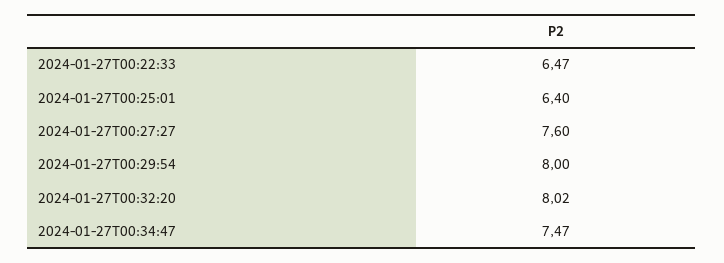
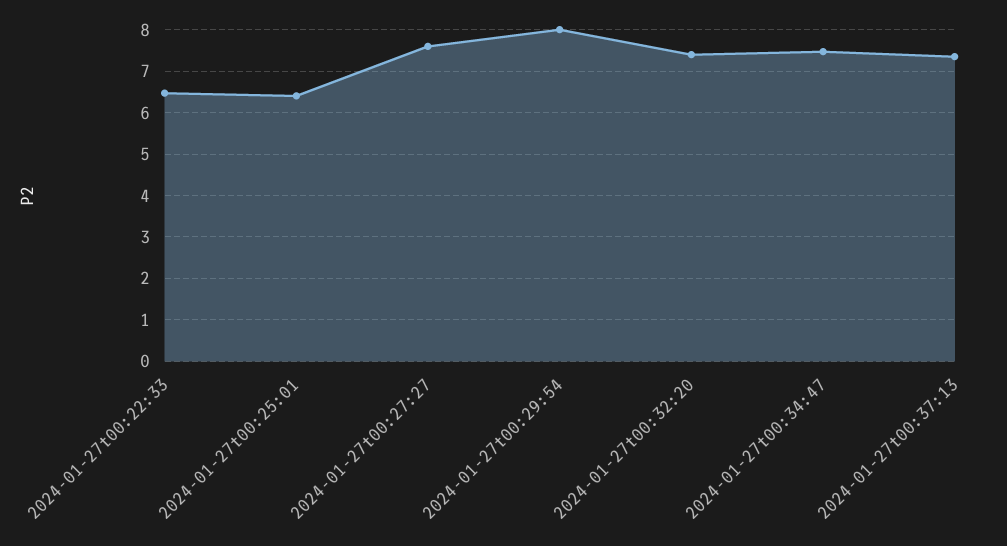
2024-01-27T00:32:20: 8.02 -> 7.4
2024-01-27t00:37:13: none -> 7.4

